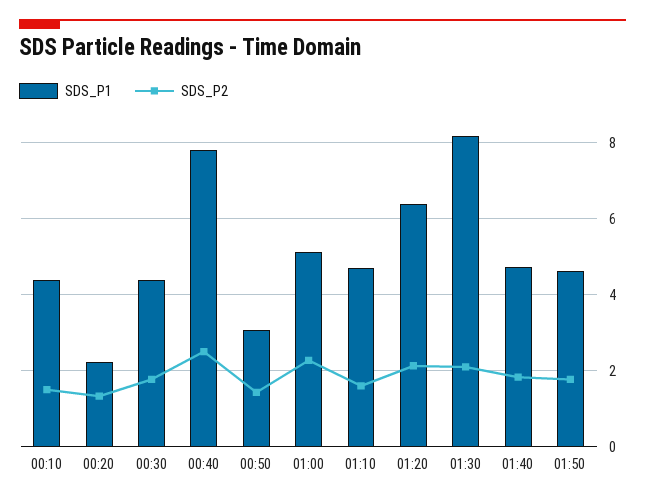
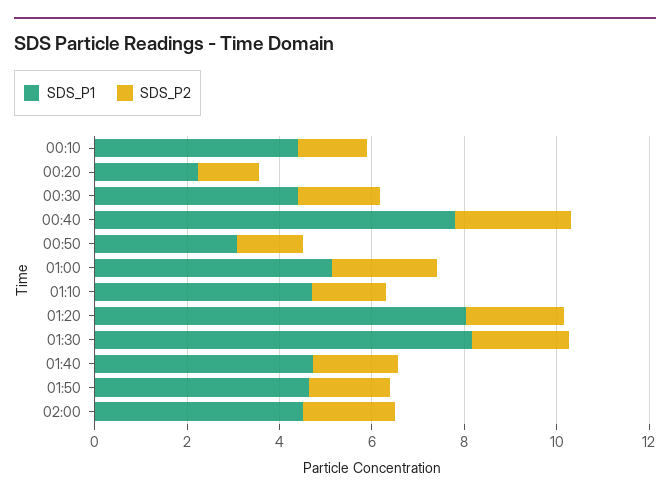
SDS_P1, 01:20: 6.4 -> 8
SDS_P1, 02:00: none -> 4.5
SDS_P2, 02:00: none -> 2

